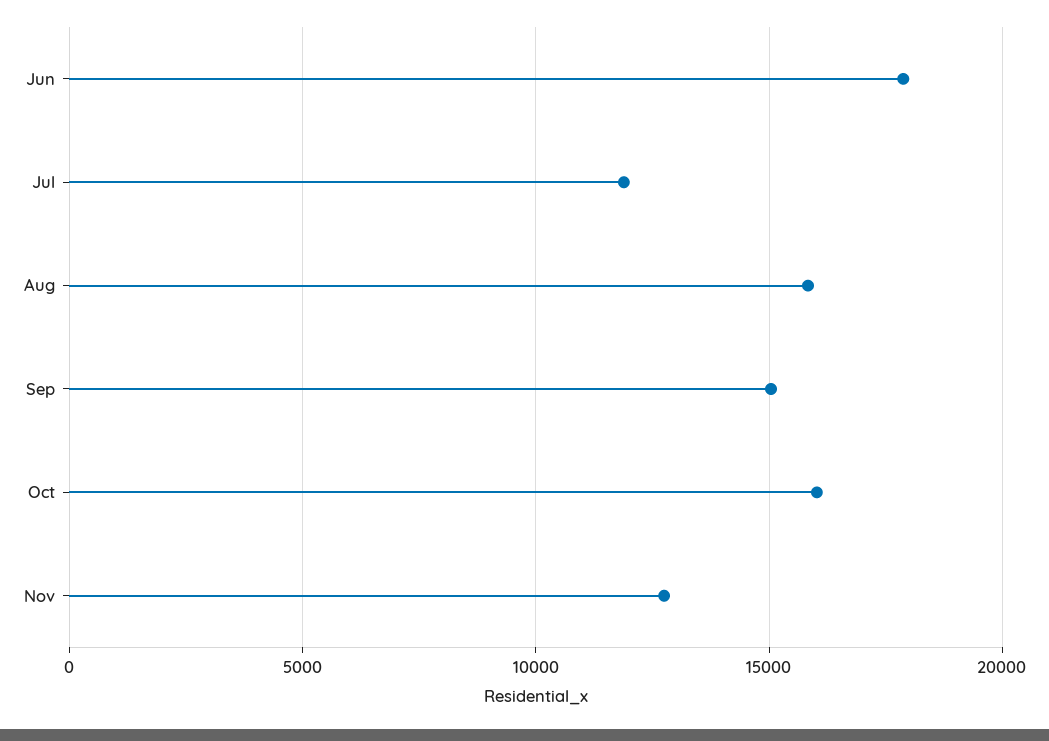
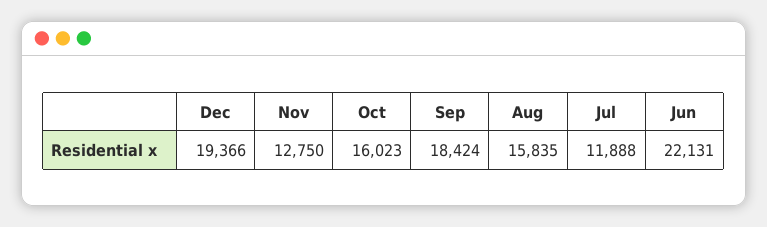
Jun: 18000 -> 22131
Sep: 15000 -> 18424
Dec: none -> 19366

